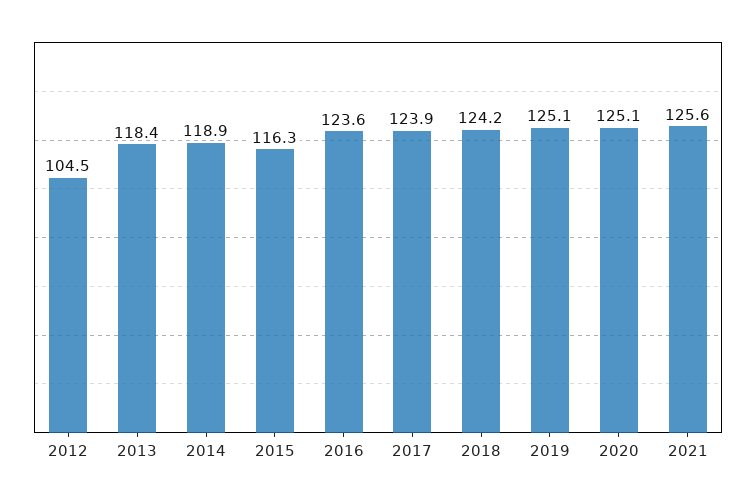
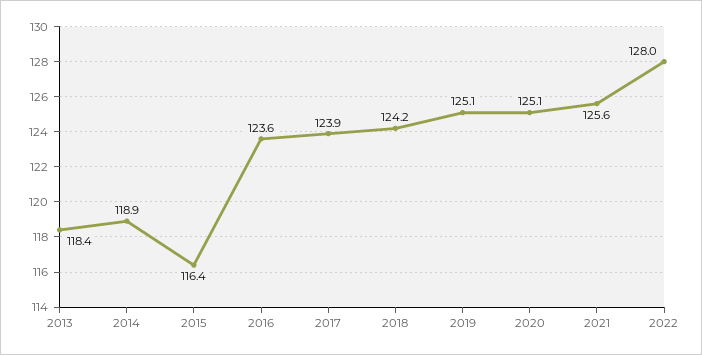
2012: 104.5 -> none
2015: 116.3 -> 116.4
2022: none -> 128

